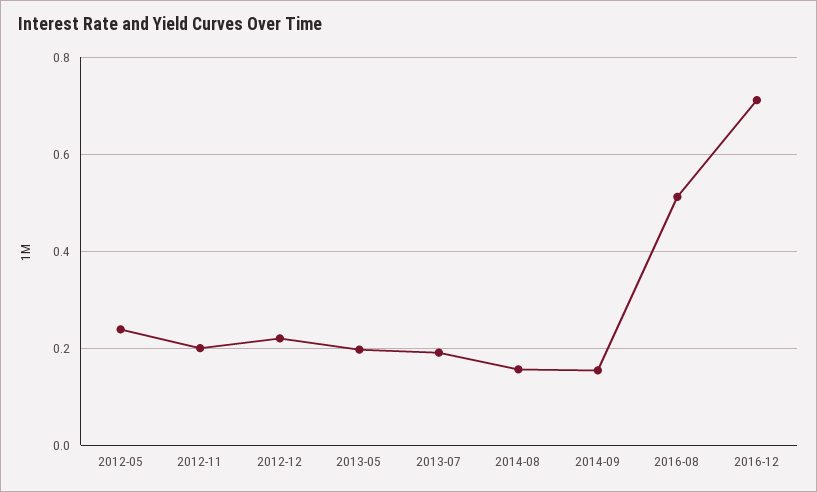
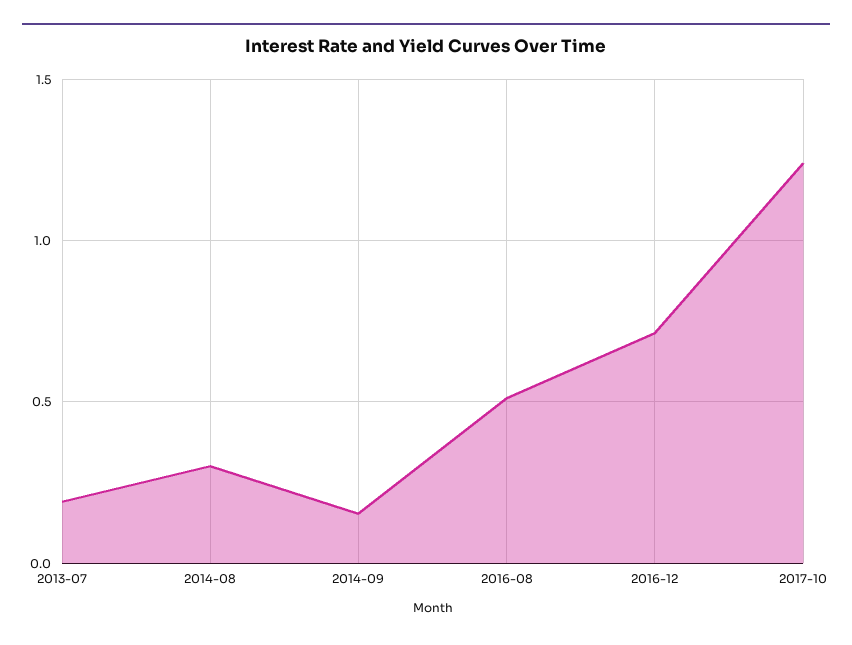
2012-05: 0.24 -> none
2012-11: 0.2 -> none
2012-12: 0.22 -> none
2013-05: 0.2 -> none
2014-08: 0.16 -> 0.3
2017-10: none -> 1.25

